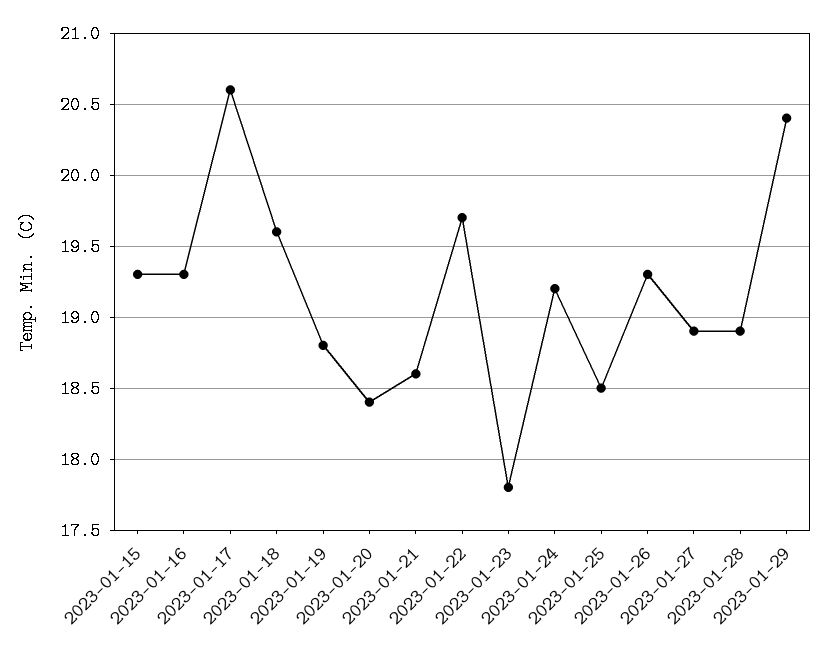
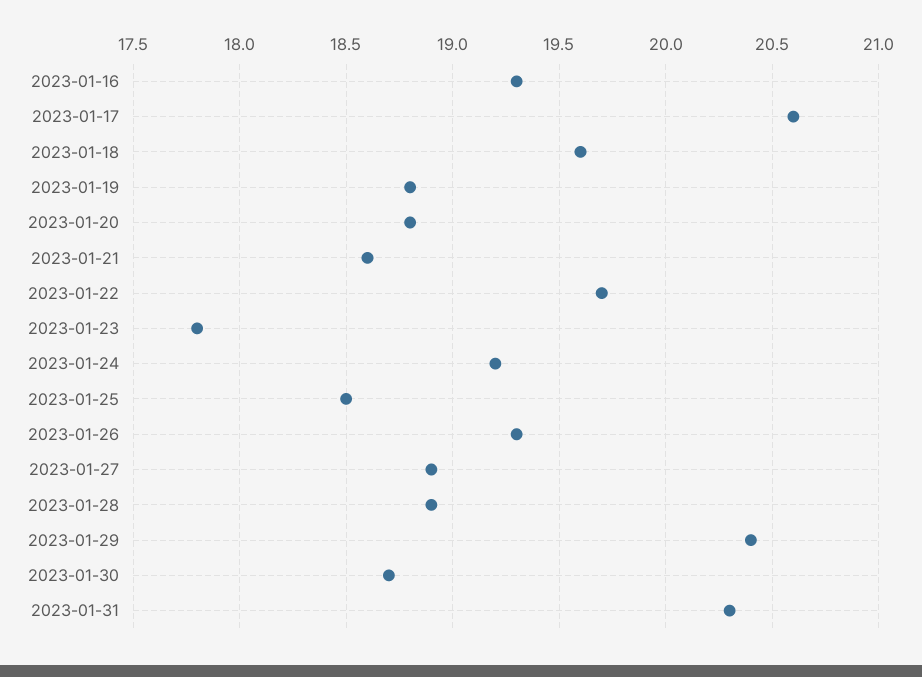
2023-01-15: 19.3 -> none
2023-01-20: 18.4 -> 18.8
2023-01-30: none -> 18.7
2023-01-31: none -> 20.3

